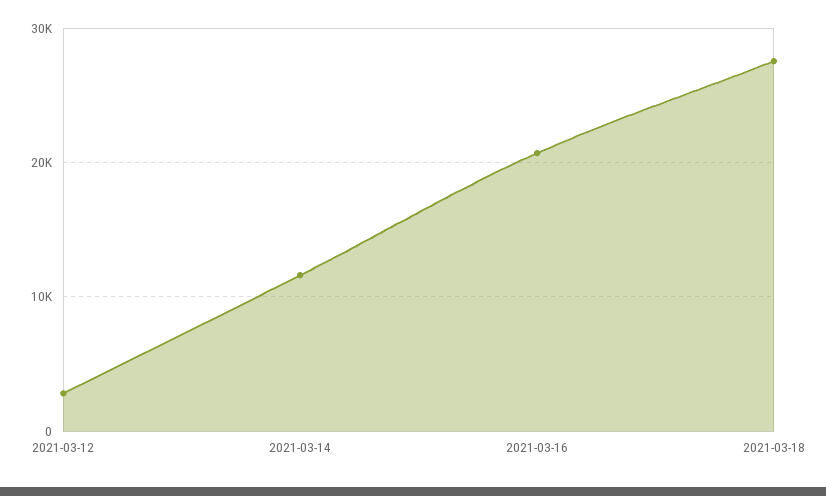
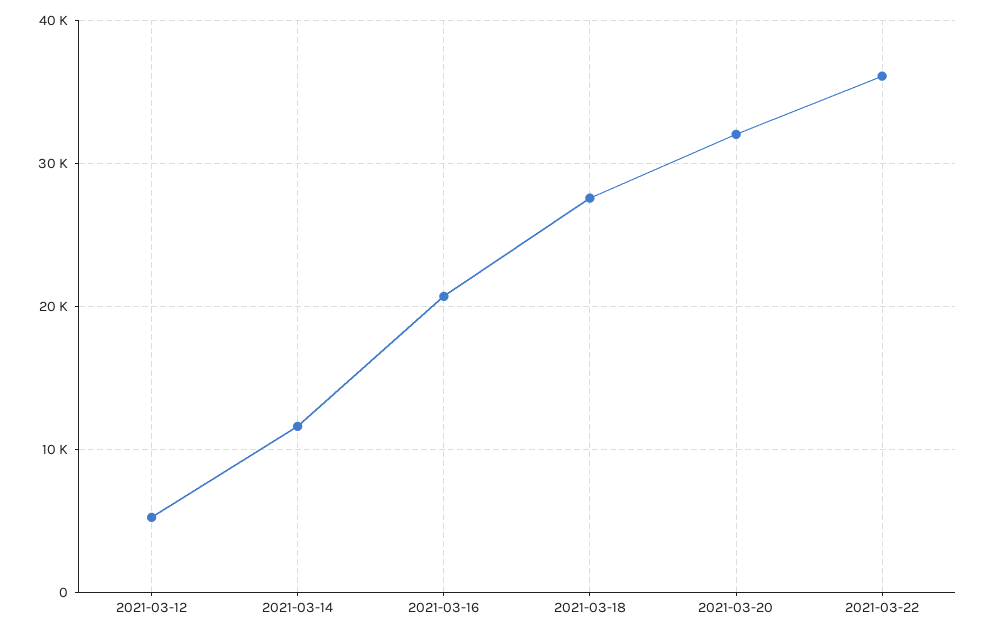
2021-03-12: 3000 -> 5000
2021-03-20: none -> 32000
2021-03-22: none -> 36000

